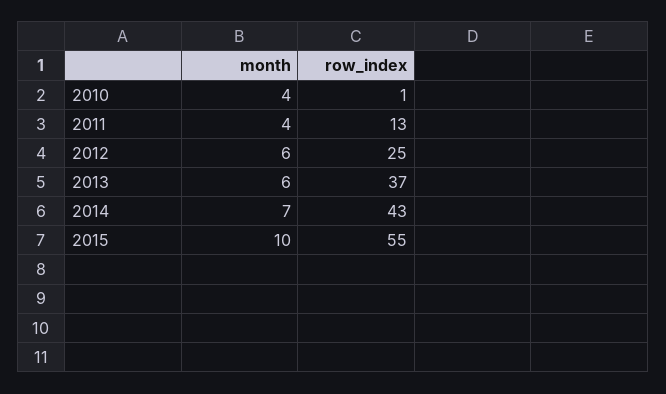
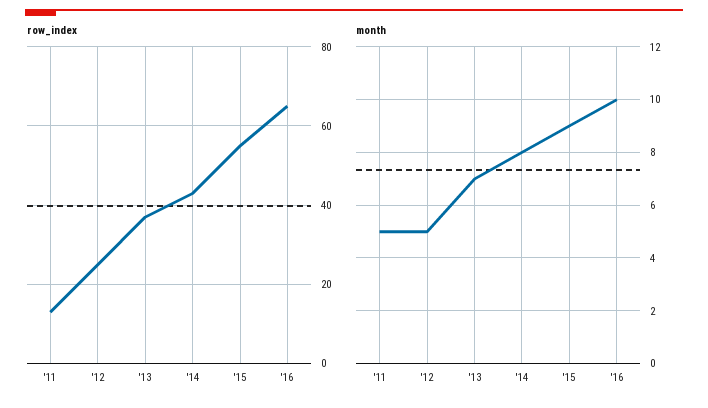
month, 2010: 4 -> none
row_index, 2010: 1 -> none
month, 2011: 4 -> 5
month, 2012: 6 -> 5
month, 2013: 6 -> 7
month, 2014: 7 -> 8
month, 2015: 10 -> 9
row_index, '16: none -> 65
month, '16: none -> 10

